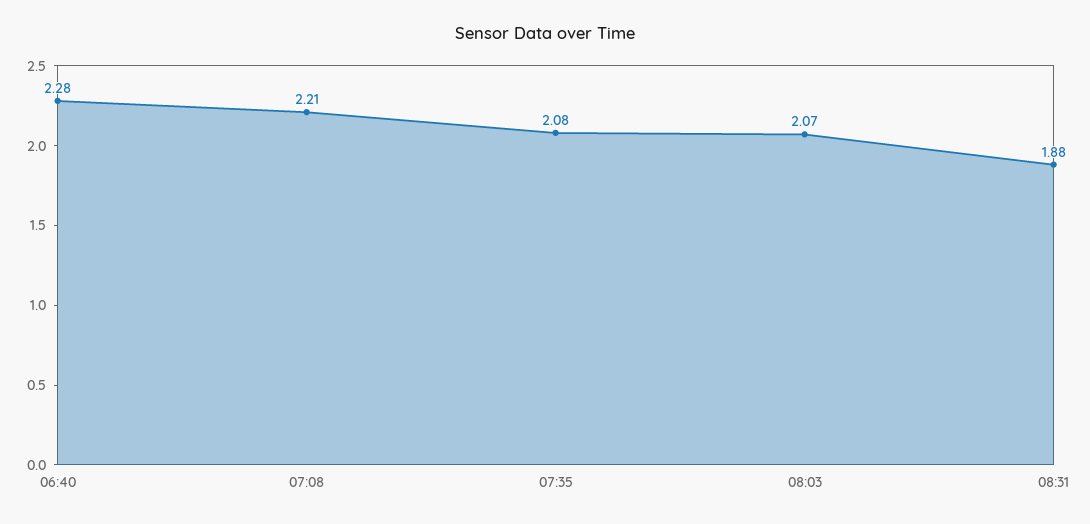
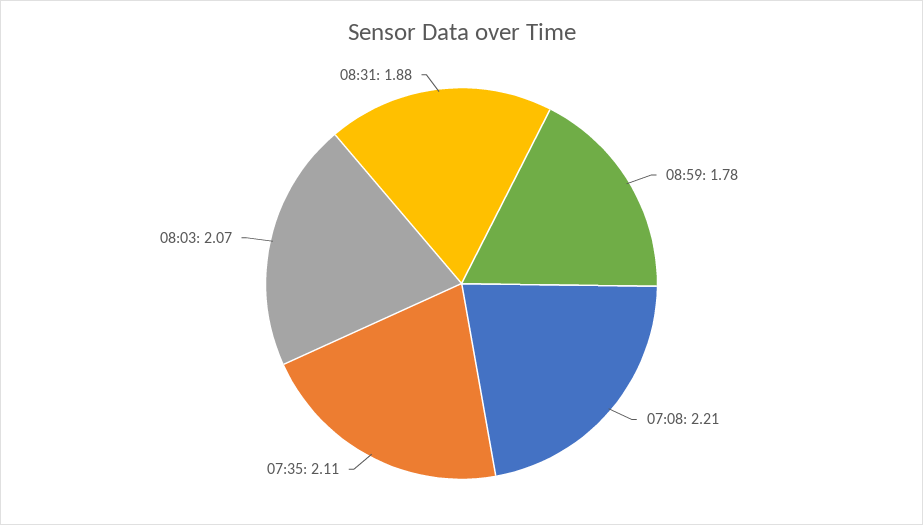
06:40: 2.28 -> none
07:35: 2.08 -> 2.11
08:59: none -> 1.78

